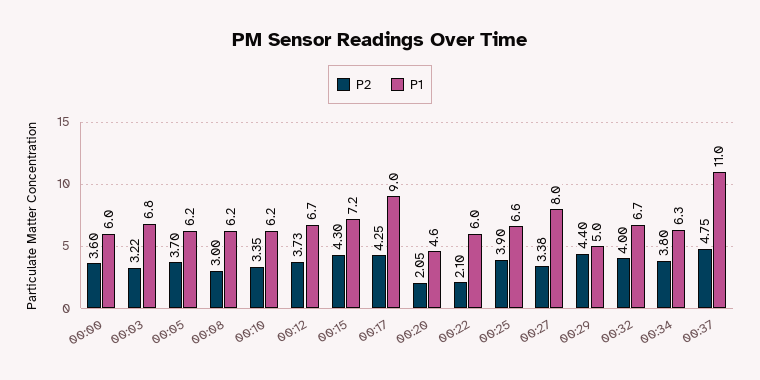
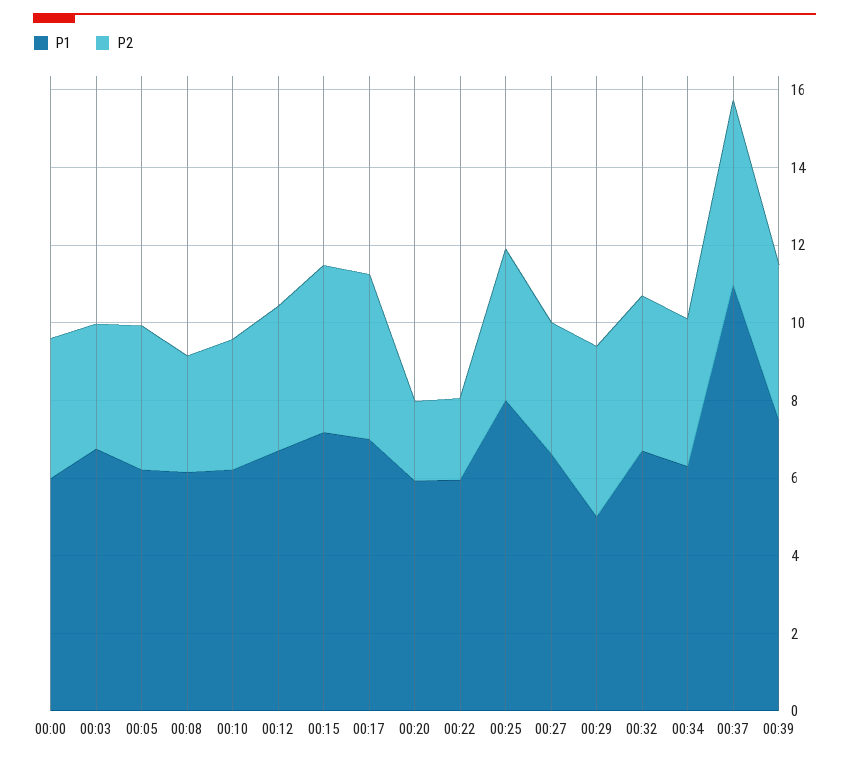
P1, 00:17: 9 -> 7
P1, 00:20: 4.6 -> 6
P1, 00:25: 6.6 -> 8
P1, 00:27: 8 -> 6.5
P1, 00:39: none -> 7.5
P2, 00:39: none -> 4

